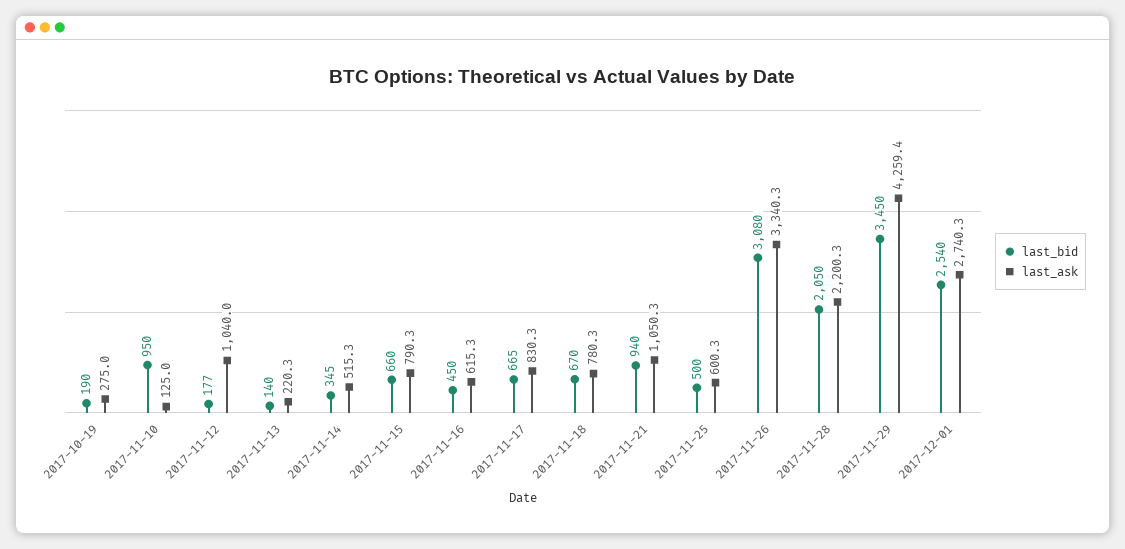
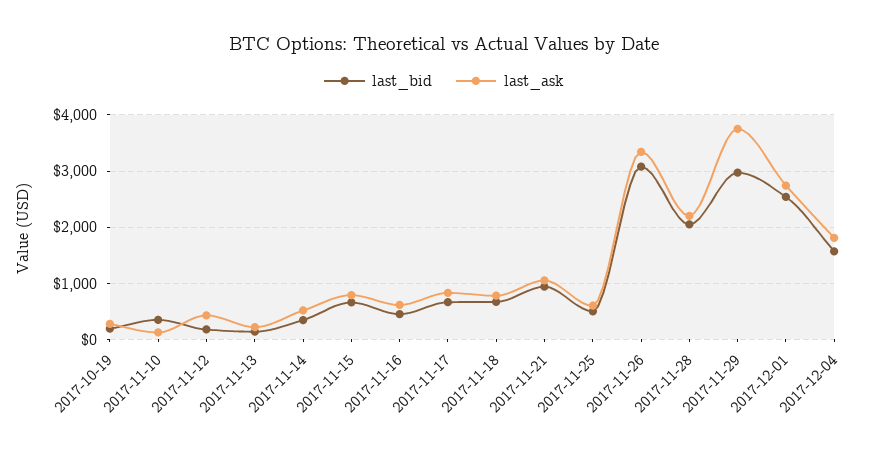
last_bid, 2017-11-10: 950 -> 400
last_ask, 2017-11-12: 1040 -> 400
last_bid, 2017-11-29: 3450 -> 3000
last_ask, 2017-11-29: 4259.4 -> 3800
last_bid, 2017-12-04: none -> 1600
last_ask, 2017-12-04: none -> 1800

